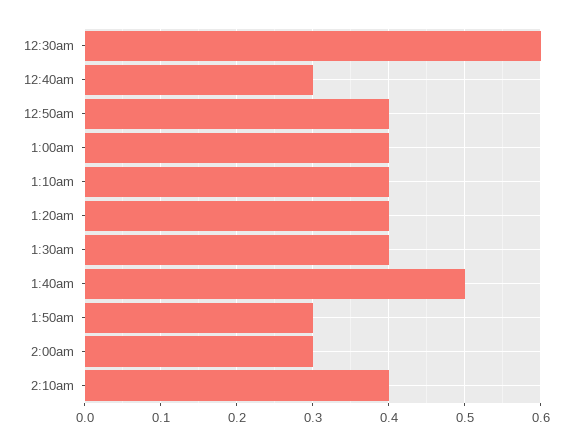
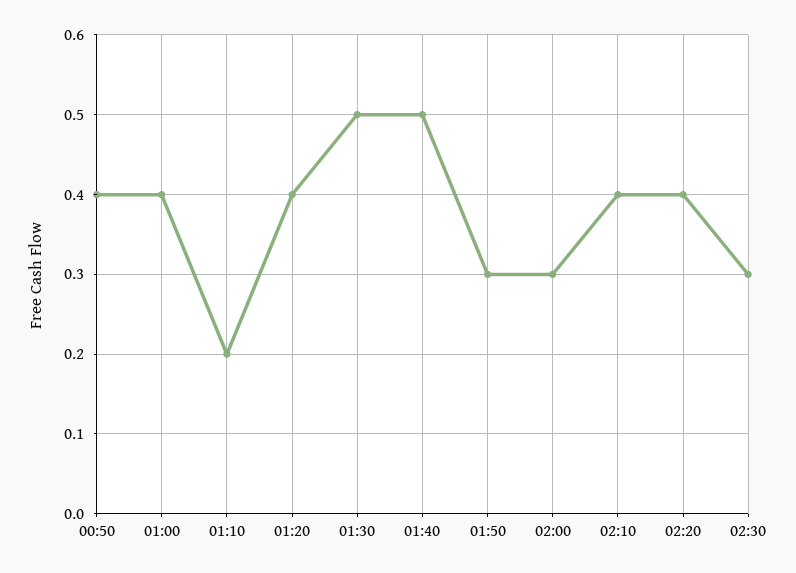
12:30am: 0.6 -> none
12:40am: 0.3 -> none
1:10am: 0.4 -> 0.2
1:30am: 0.4 -> 0.5
02:20: none -> 0.4
02:30: none -> 0.3

